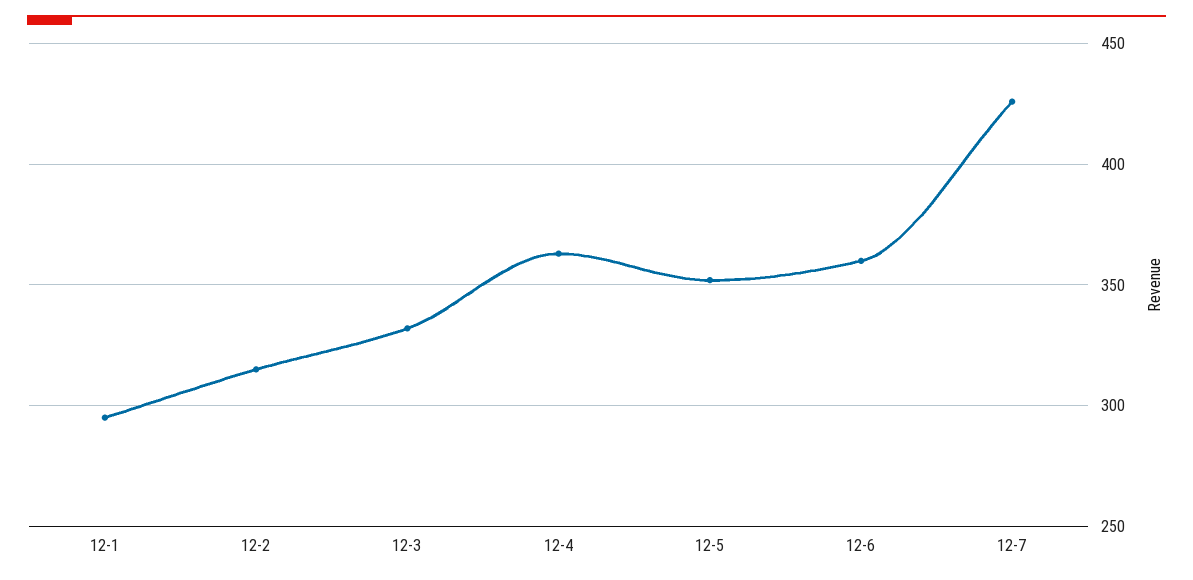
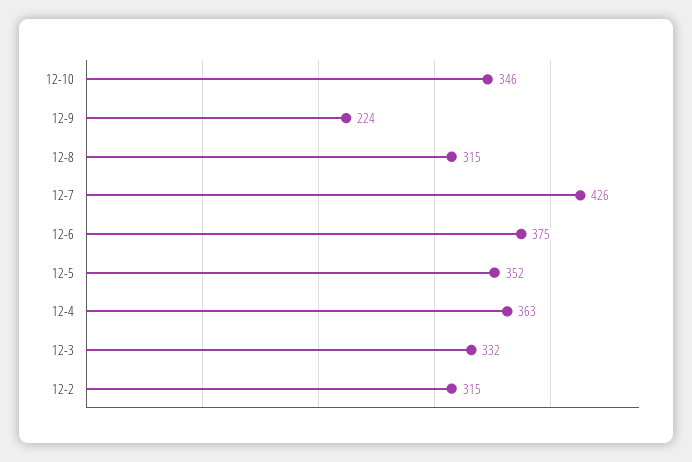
12-1: 295 -> none
12-6: 360 -> 375
12-10: none -> 346
12-9: none -> 224
12-8: none -> 315

